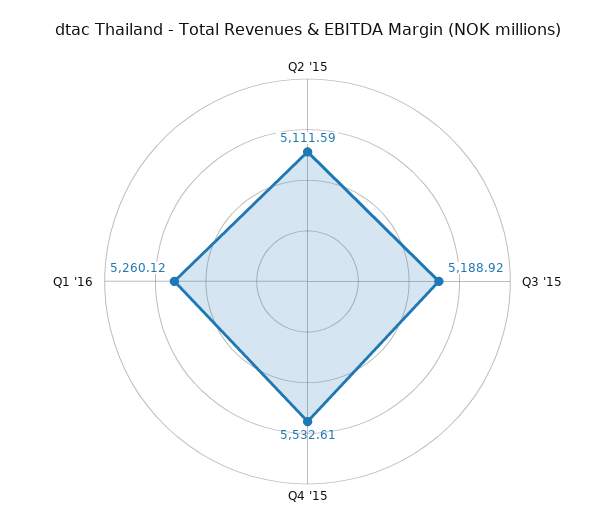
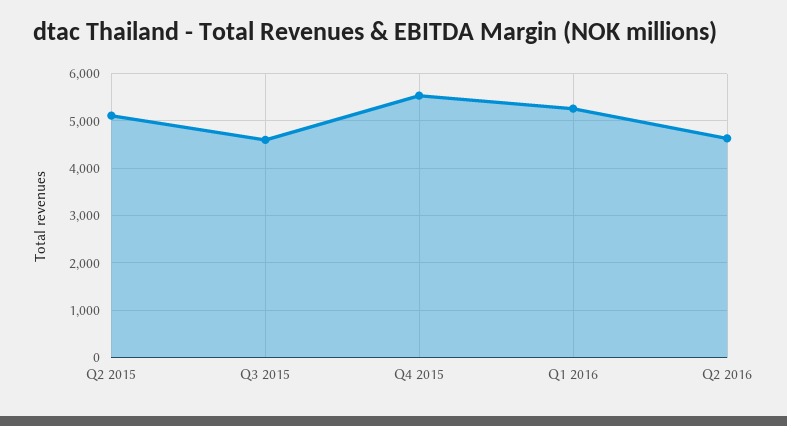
Q3 '15: 5188.92 -> 4600
Q2 2016: none -> 4600

